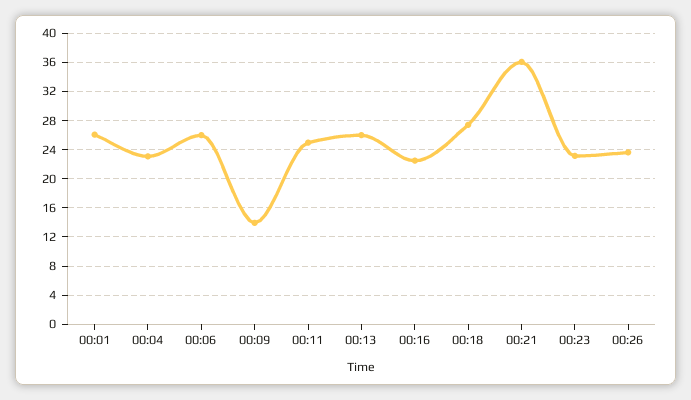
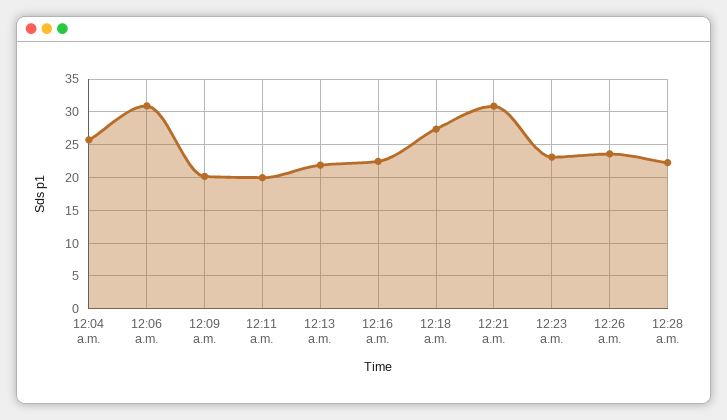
00:01: 26 -> none
00:04: 23 -> 26
00:06: 26 -> 31
00:09: 14 -> 20
00:11: 25 -> 20
00:13: 26 -> 22
00:21: 36 -> 31
12:28 a.m.: none -> 22

